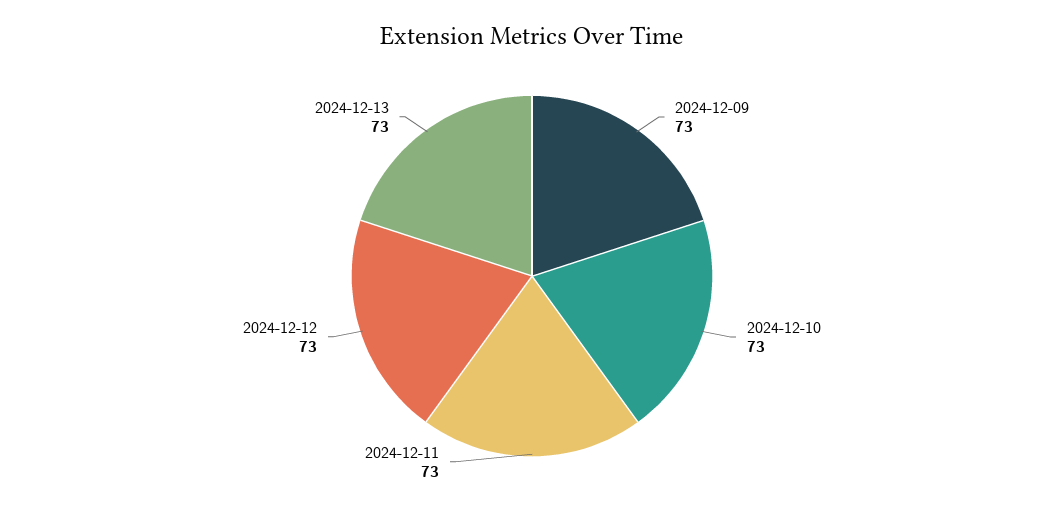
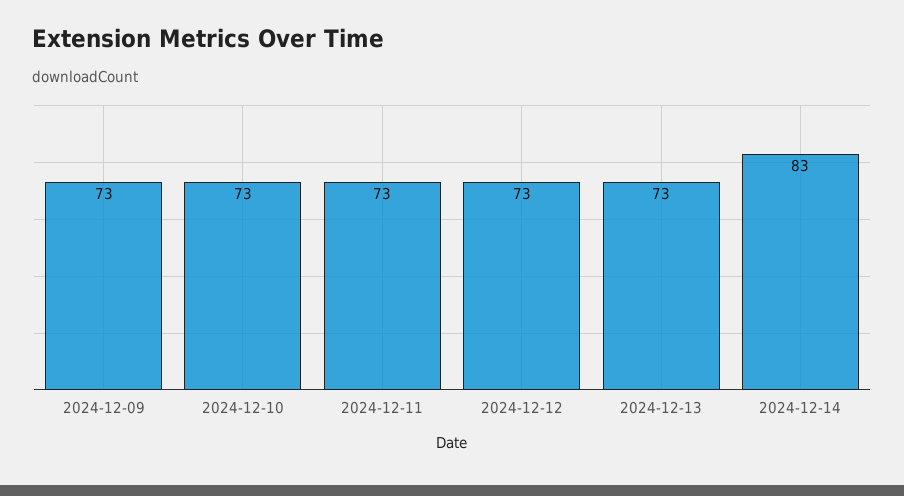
2024-12-14: none -> 83

